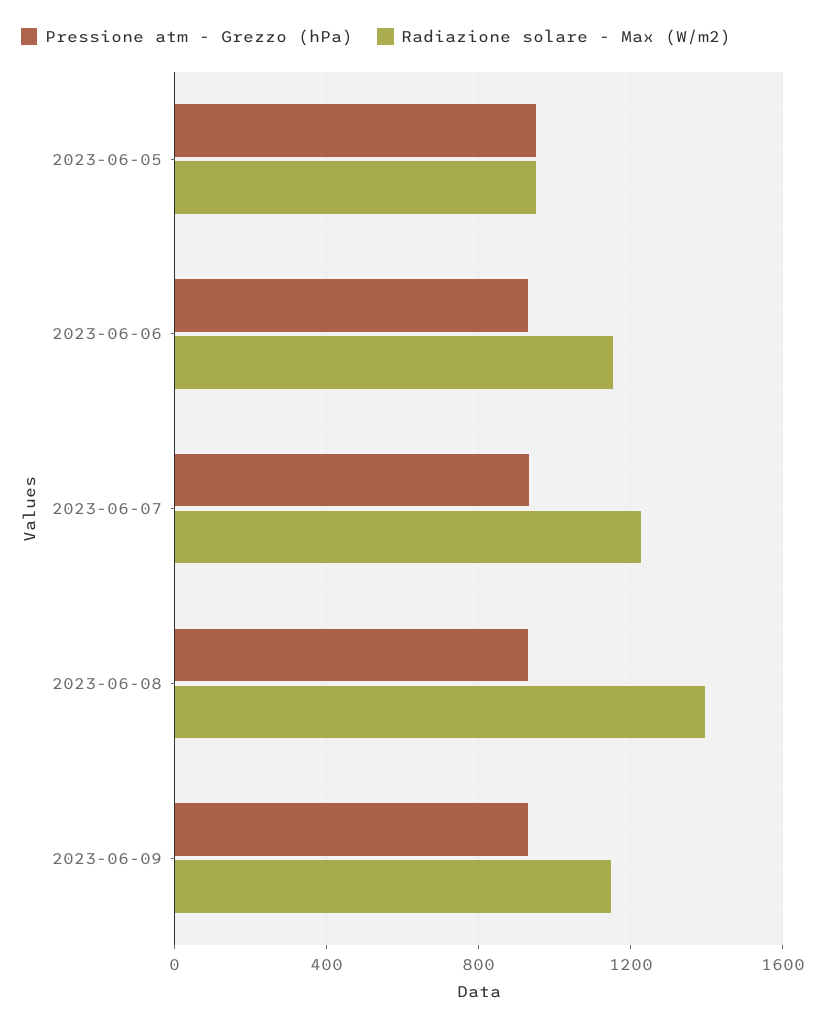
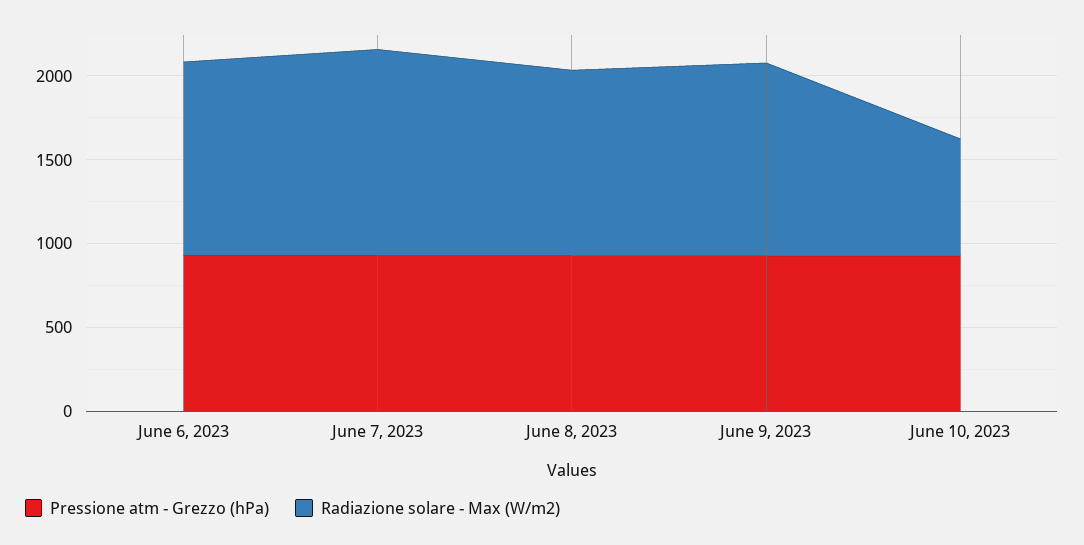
Pressione atm - Grezzo (hPa), 2023-06-05: 950 -> none
Radiazione solare - Max (W/m2), 2023-06-05: 950 -> none
Radiazione solare - Max (W/m2), 2023-06-08: 1400 -> 1100
Pressione atm - Grezzo (hPa), June 10, 2023: none -> 900
Radiazione solare - Max (W/m2), June 10, 2023: none -> 700

